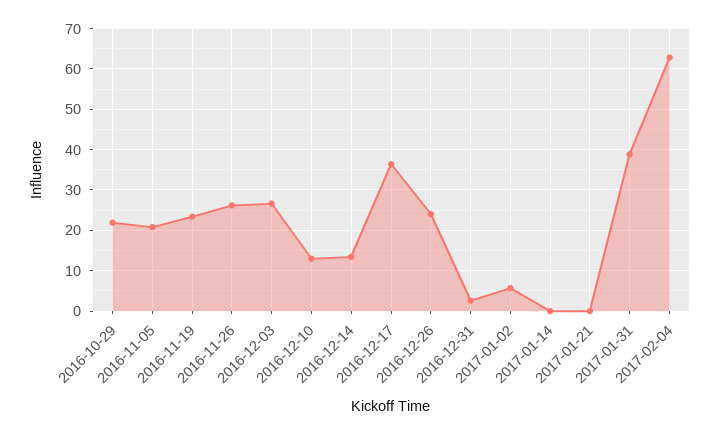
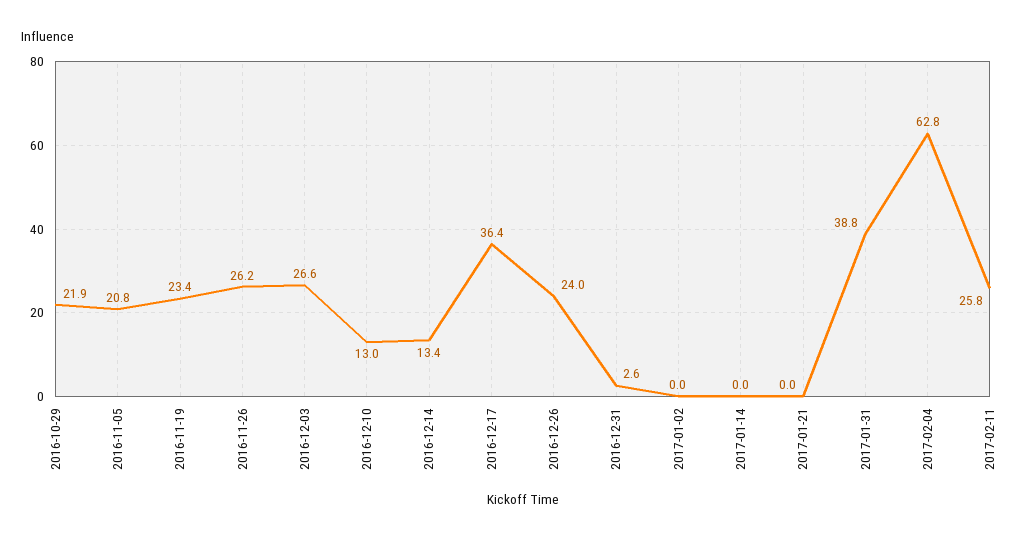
2017-01-02: 6 -> 0
2017-02-11: none -> 25.8

